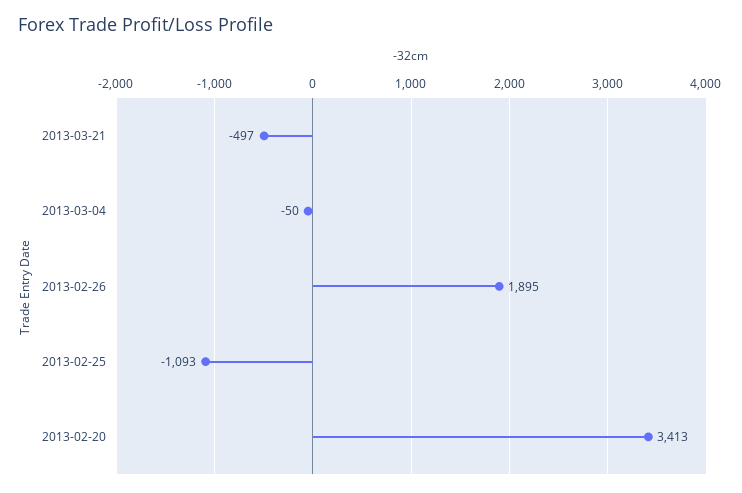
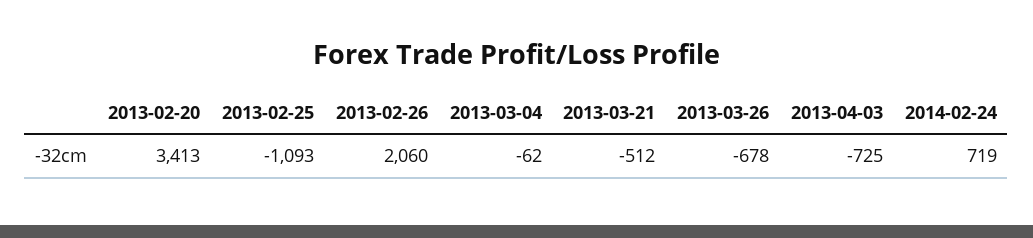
2013-03-21: -497 -> -512
2013-03-04: -50 -> -62
2013-02-26: 1895 -> 2060
2013-03-26: none -> -678
2013-04-03: none -> -725
2014-02-24: none -> 719

